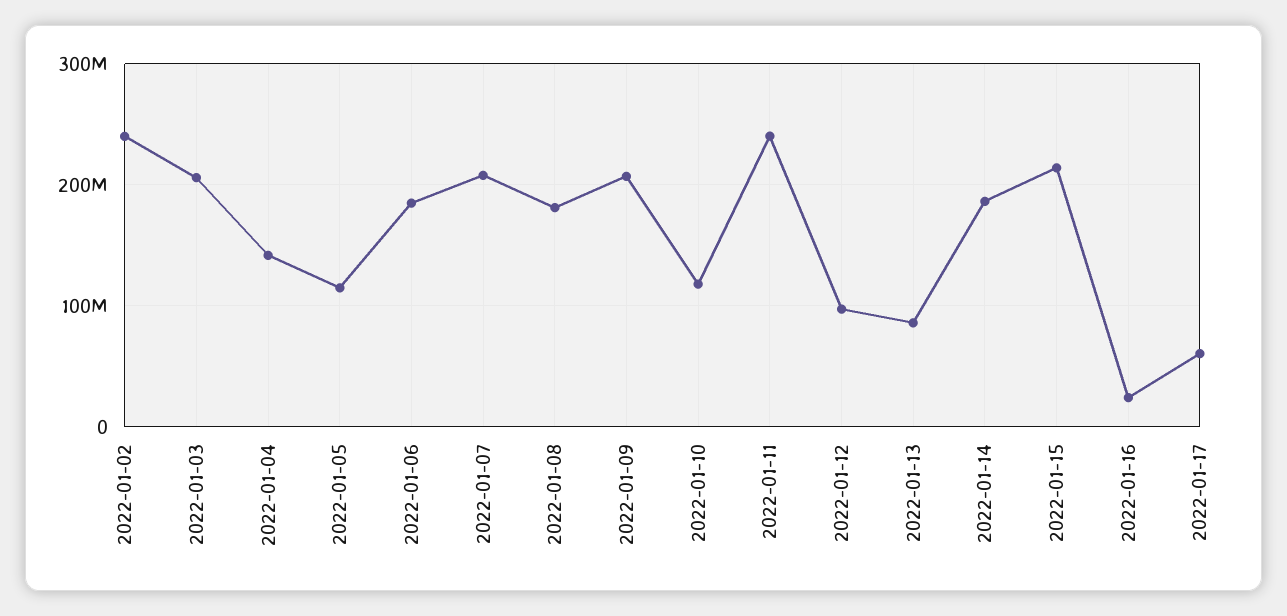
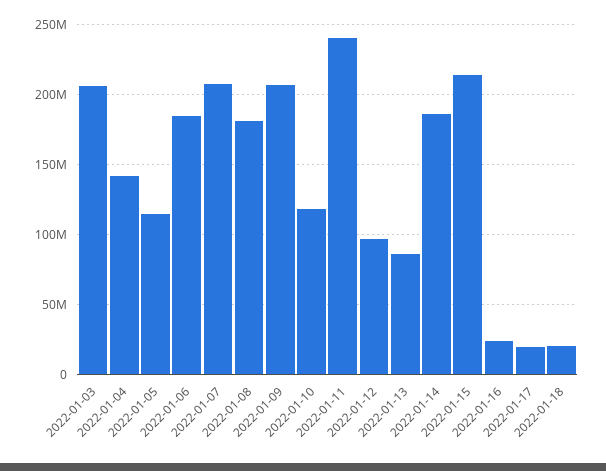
2022-01-02: 240000000 -> none
2022-01-17: 60000000 -> 20000000
2022-01-18: none -> 20000000

